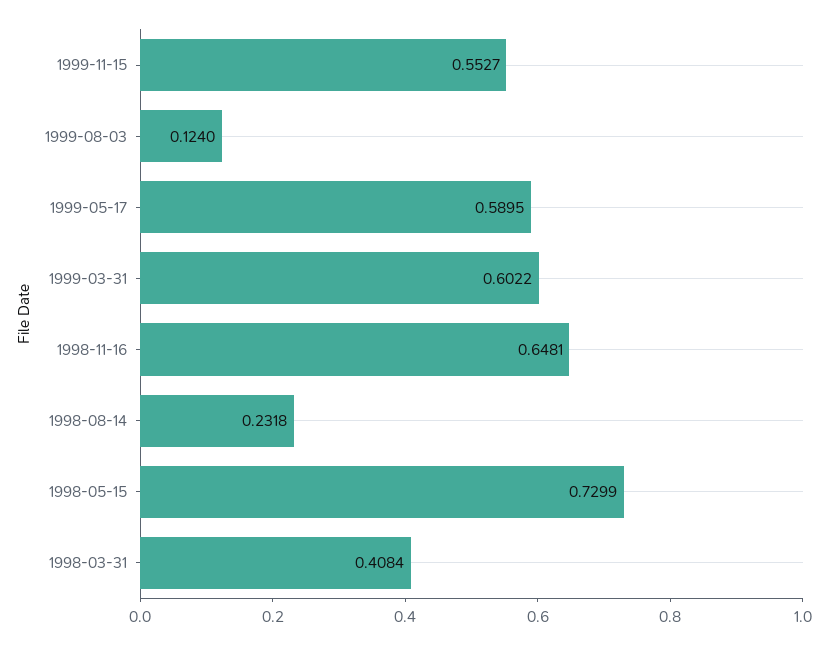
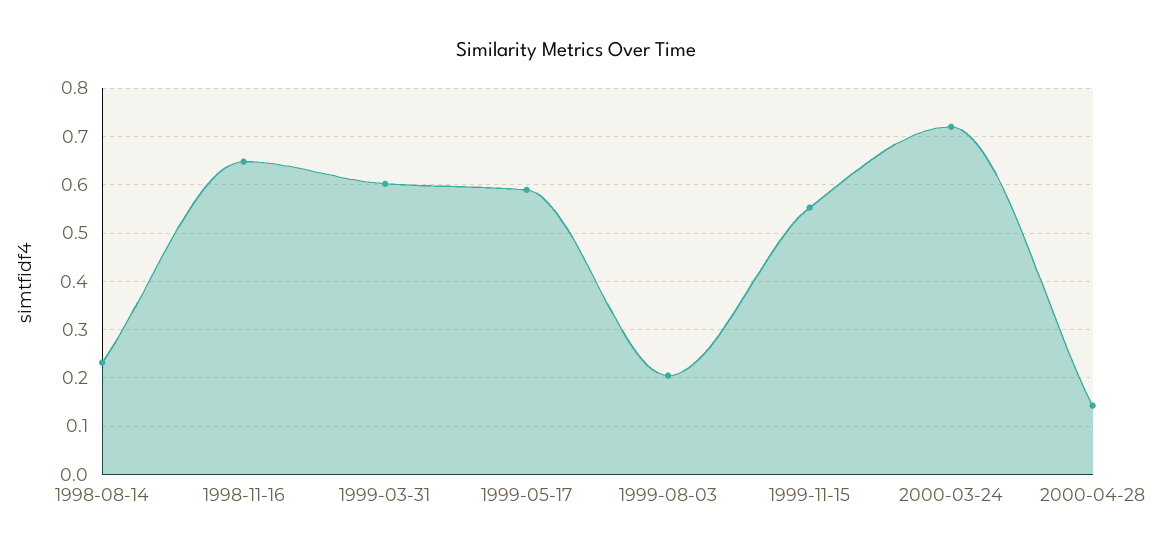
1999-08-03: 0.124 -> 0.2
1998-05-15: 0.7299 -> none
1998-03-31: 0.4084 -> none
2000-03-24: none -> 0.72
2000-04-28: none -> 0.14

